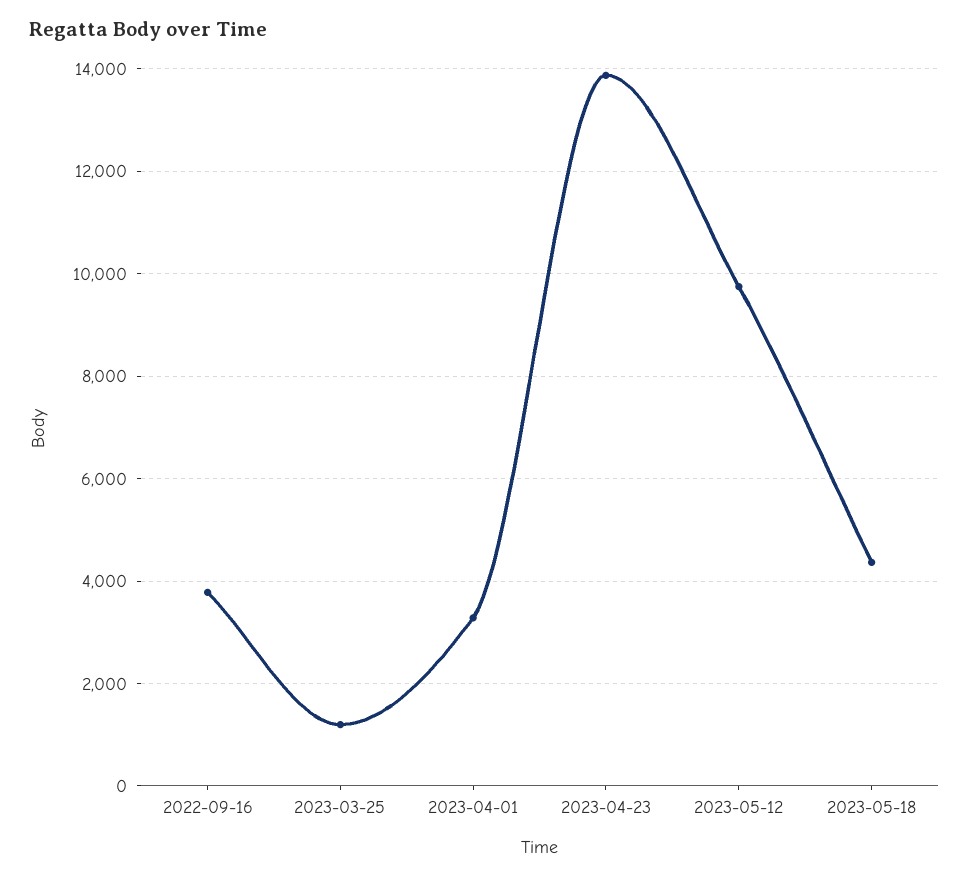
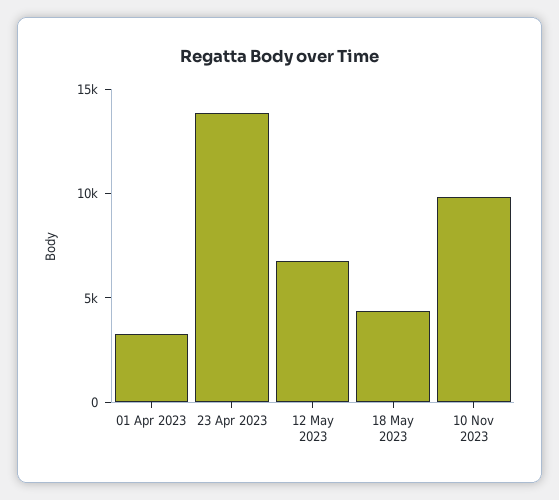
2022-09-16: 3800 -> none
2023-03-25: 1200 -> none
2023-05-12: 9800 -> 7000
10 Nov 2023: none -> 10000

